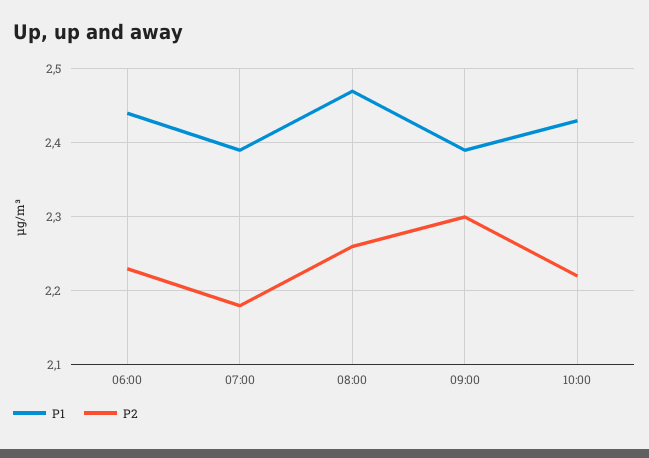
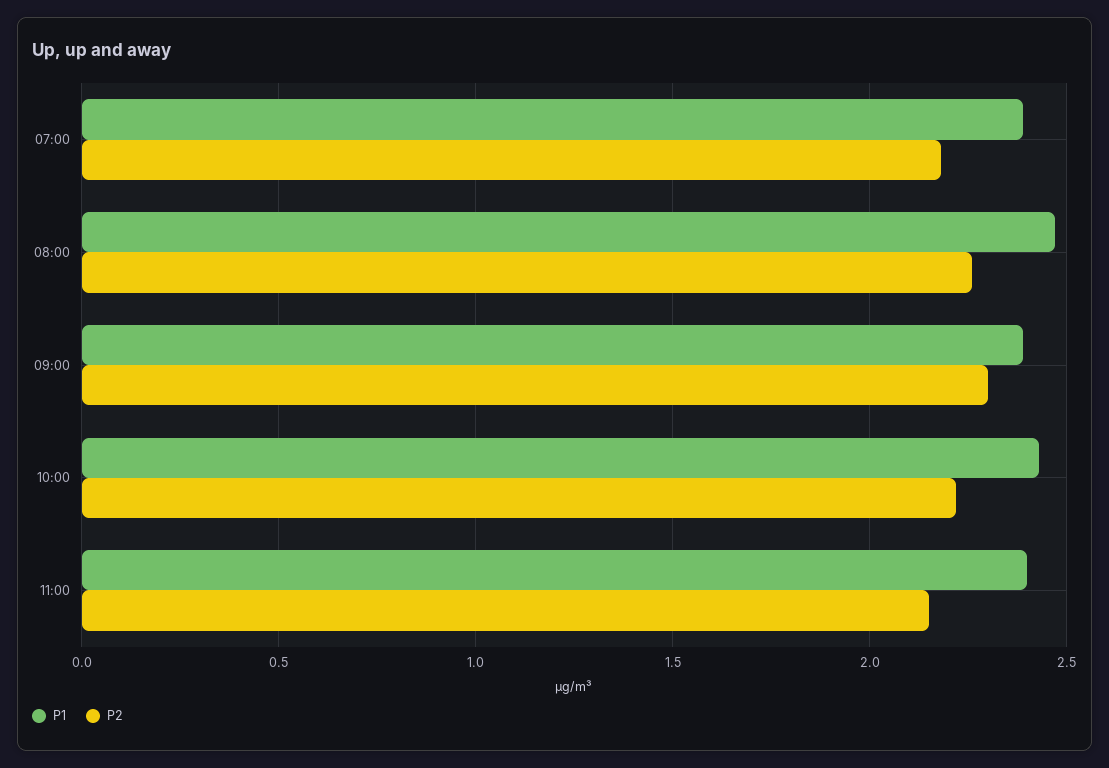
P1, 06:00: 2.44 -> none
P2, 06:00: 2.23 -> none
P1, 11:00: none -> 2.4
P2, 11:00: none -> 2.15

